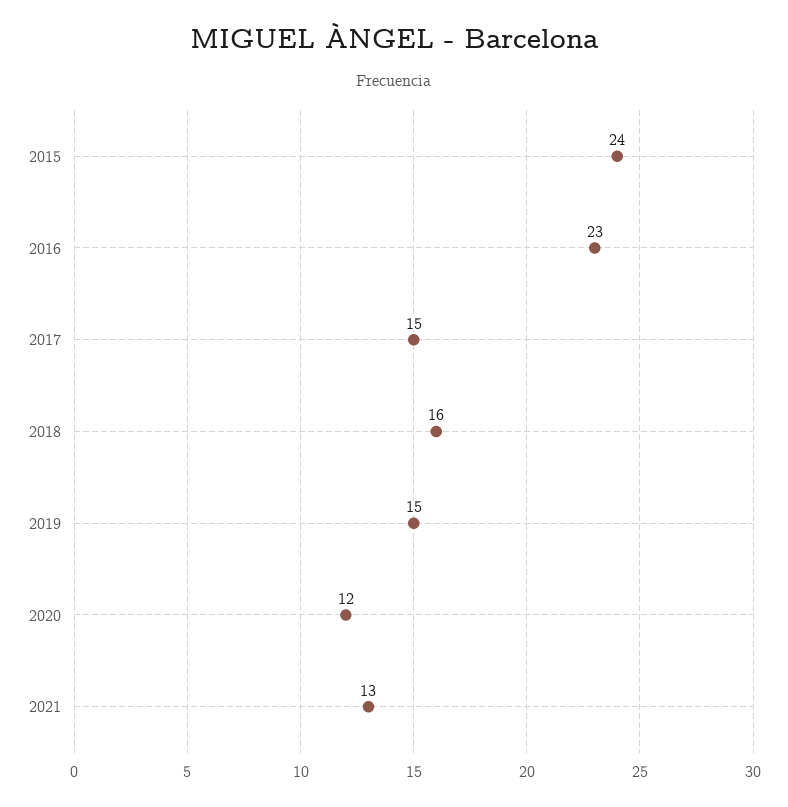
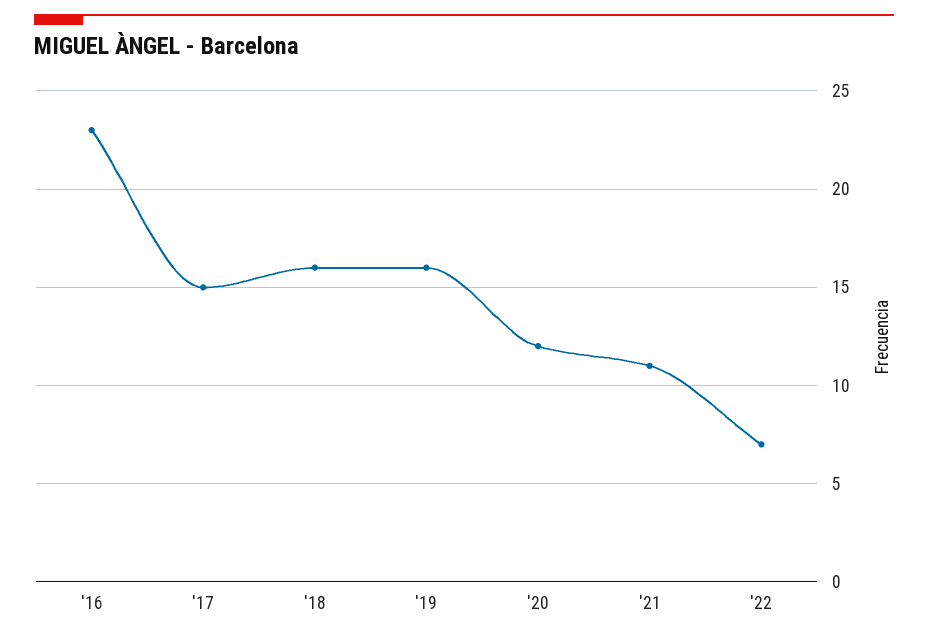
2015: 24 -> none
2019: 15 -> 16
2021: 13 -> 11
'22: none -> 7

